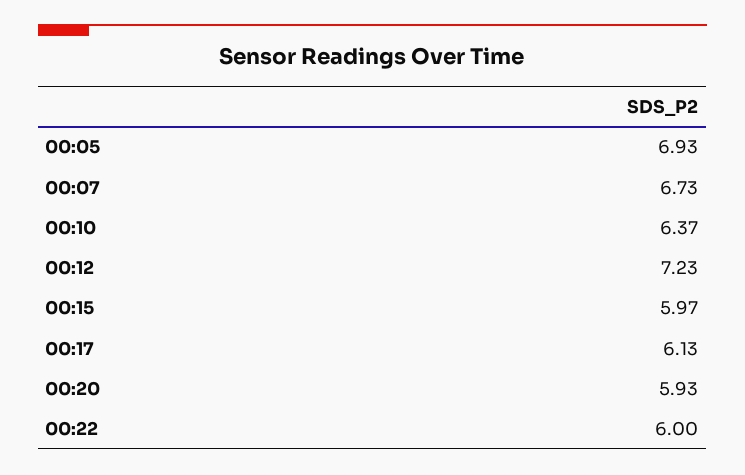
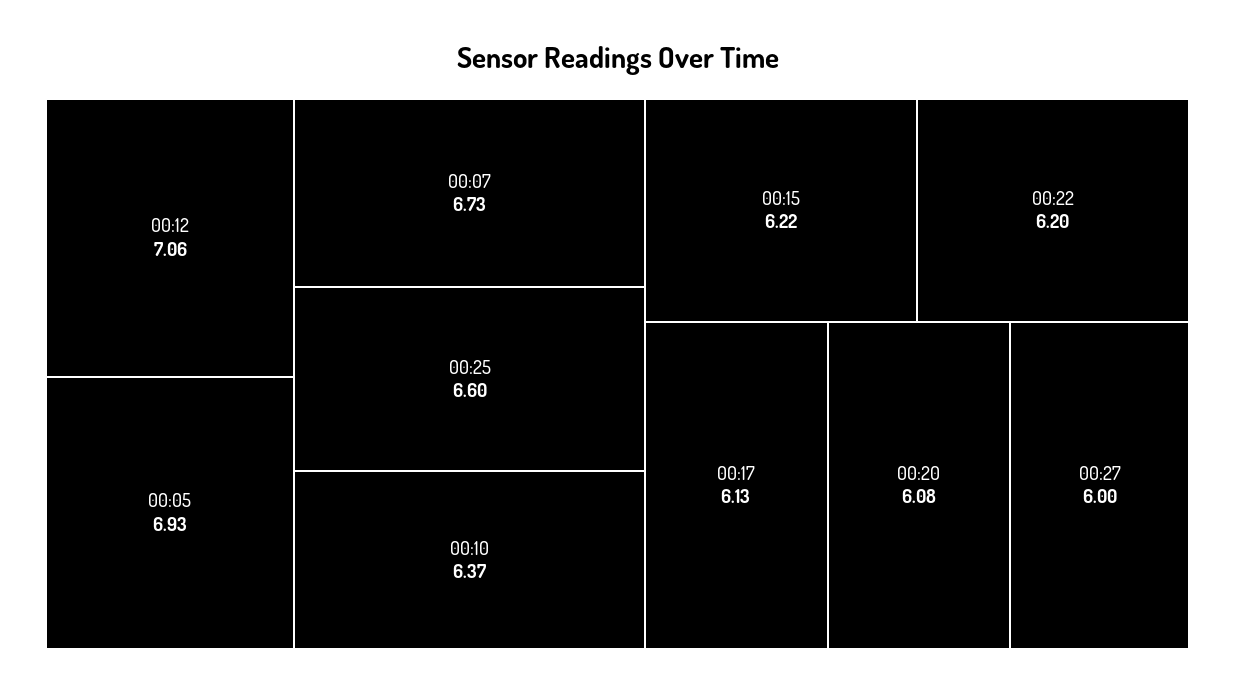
00:12: 7.23 -> 7.06
00:15: 5.97 -> 6.22
00:20: 5.93 -> 6.08
00:22: 6 -> 6.2
00:25: none -> 6.6
00:27: none -> 6

